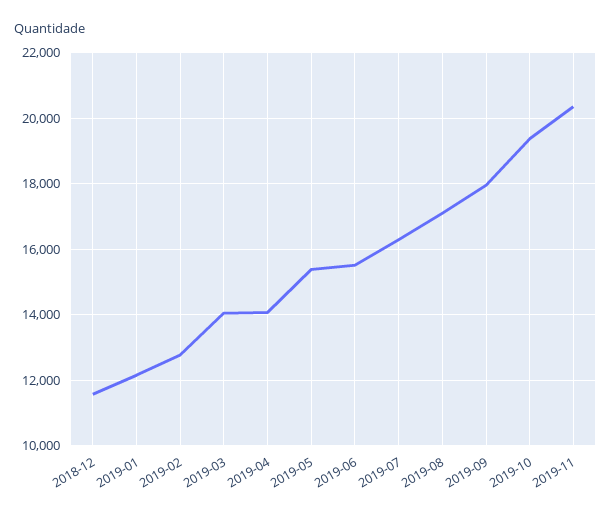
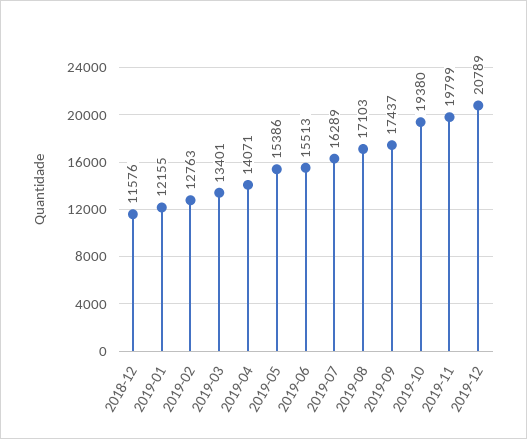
2019-03: 14000 -> 13401
2019-09: 18000 -> 17437
2019-11: 20400 -> 19799
2019-12: none -> 20789

